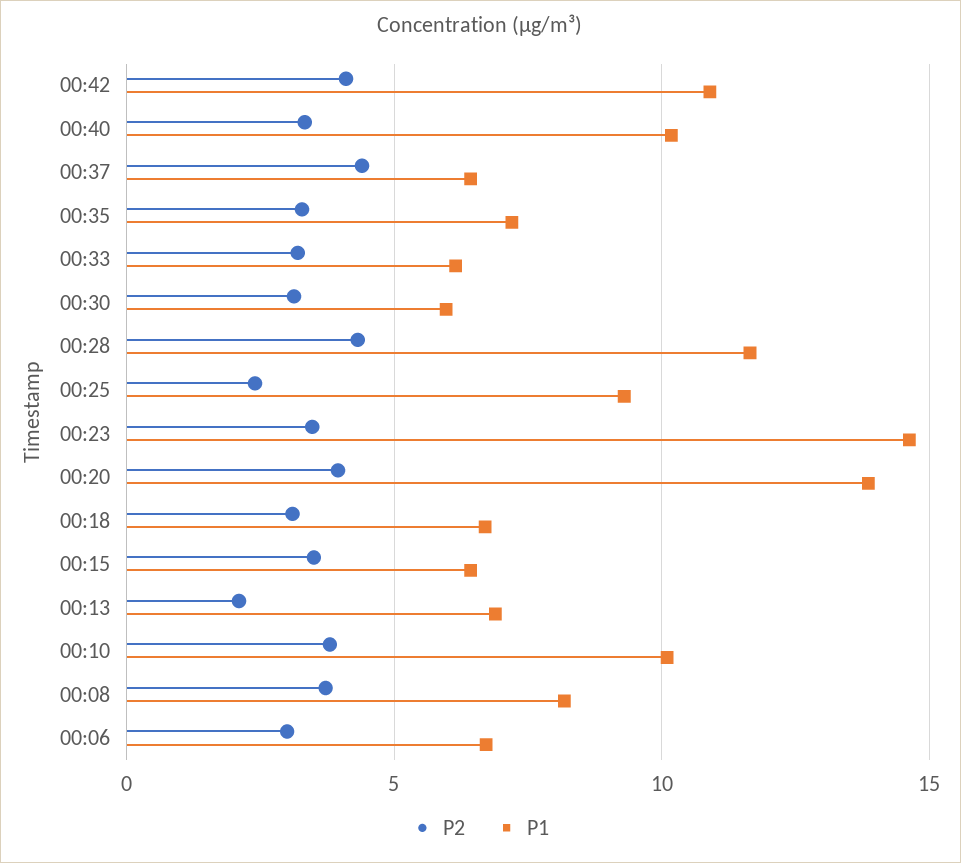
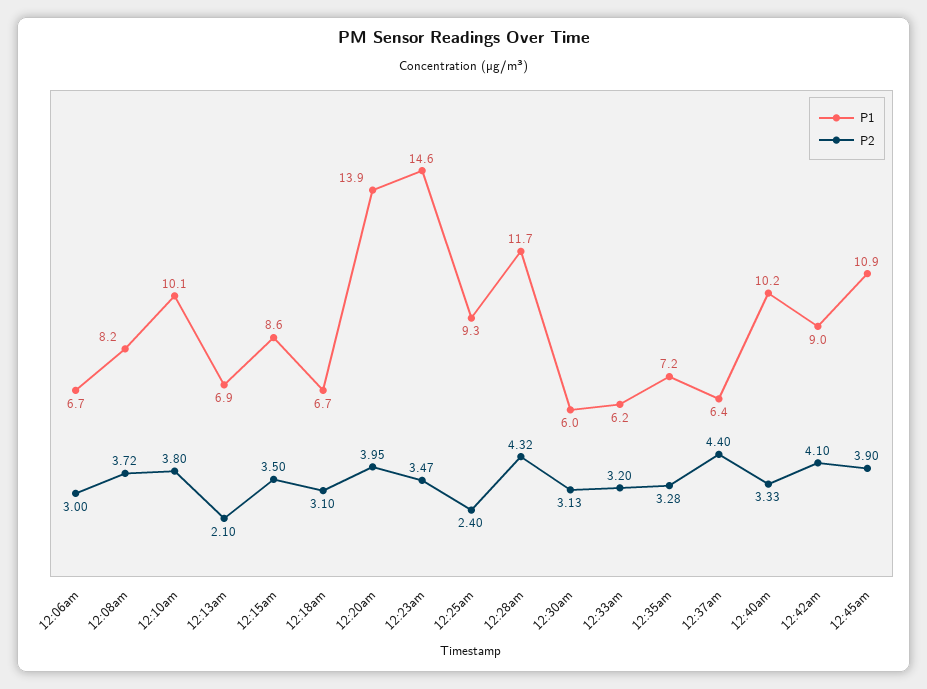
P1, 00:42: 11 -> 9
P1, 00:15: 6.5 -> 8.6
P1, 12:45am: none -> 10.9
P2, 12:45am: none -> 3.9

